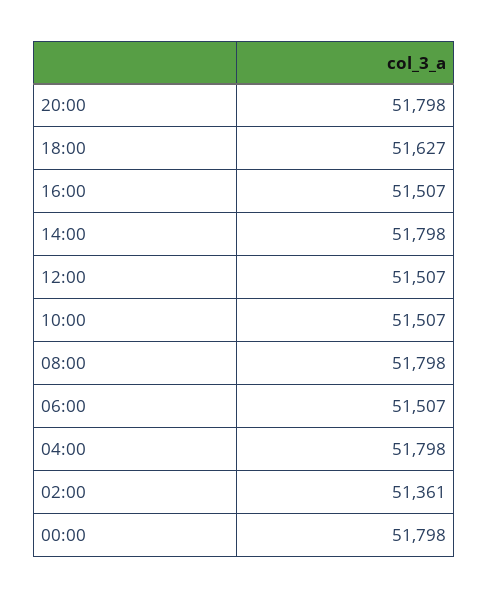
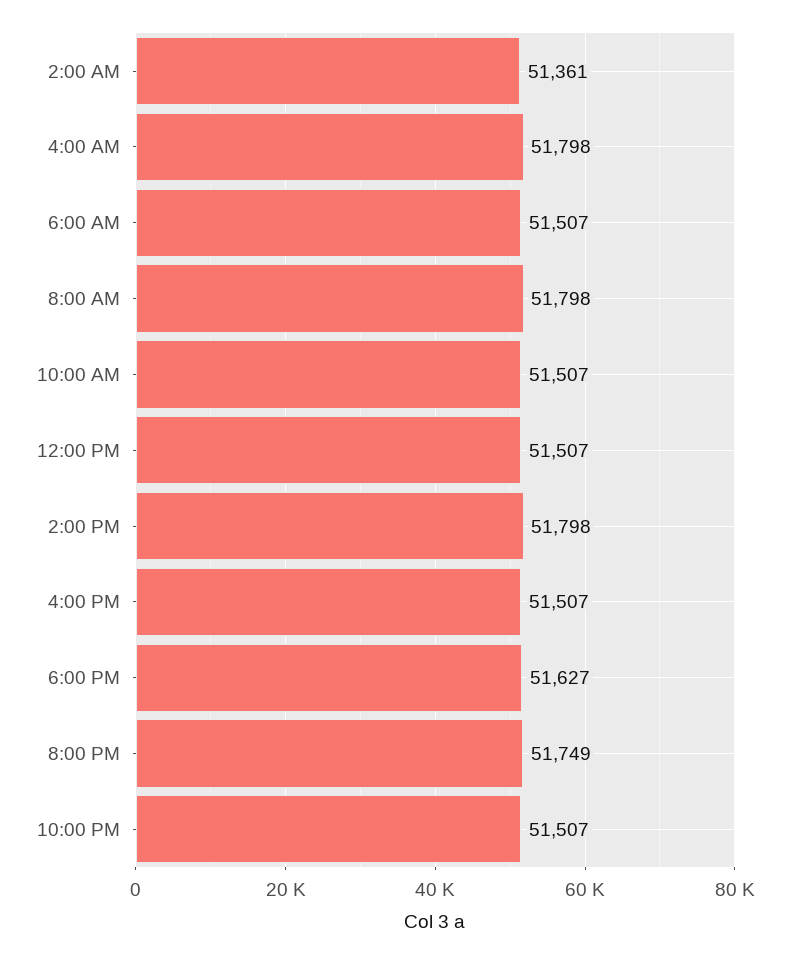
20:00: 51798 -> 51749
00:00: 51798 -> none
10:00 PM: none -> 51507

